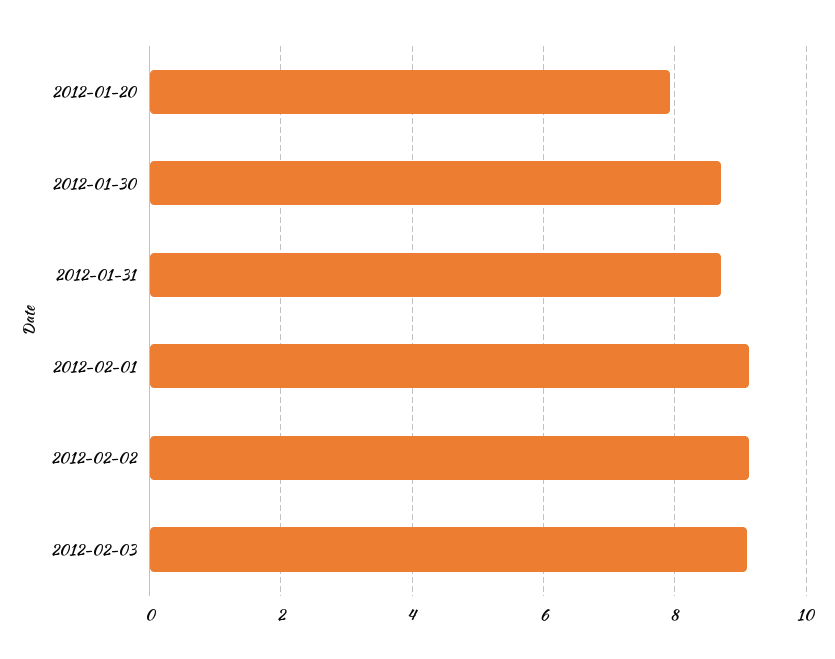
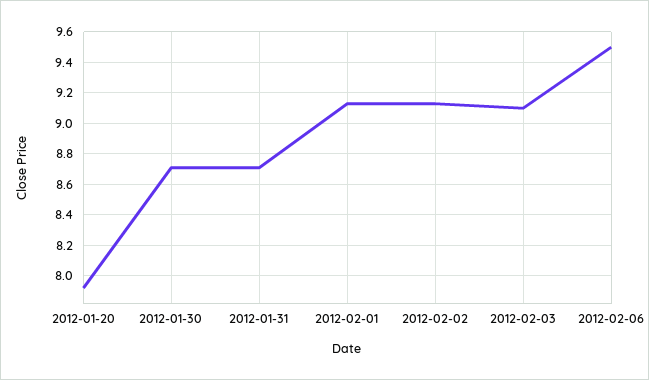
2012-02-06: none -> 9.5

